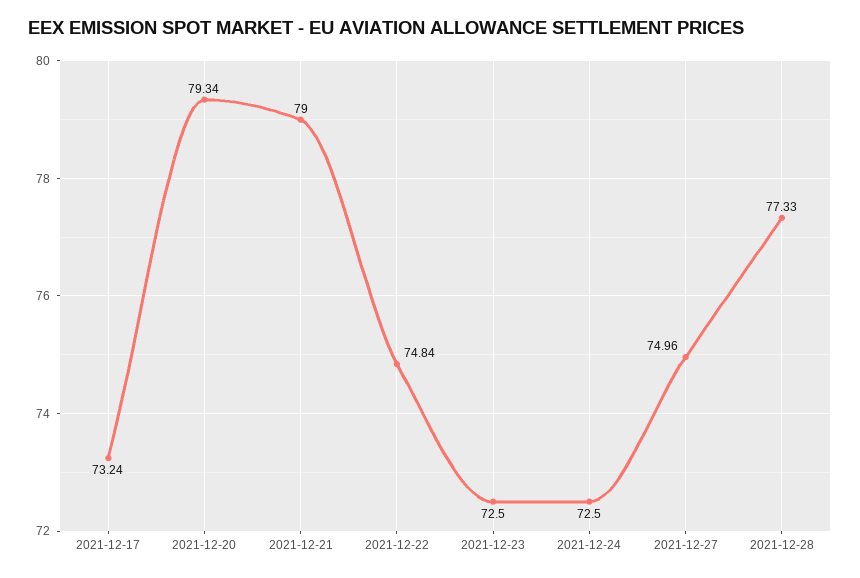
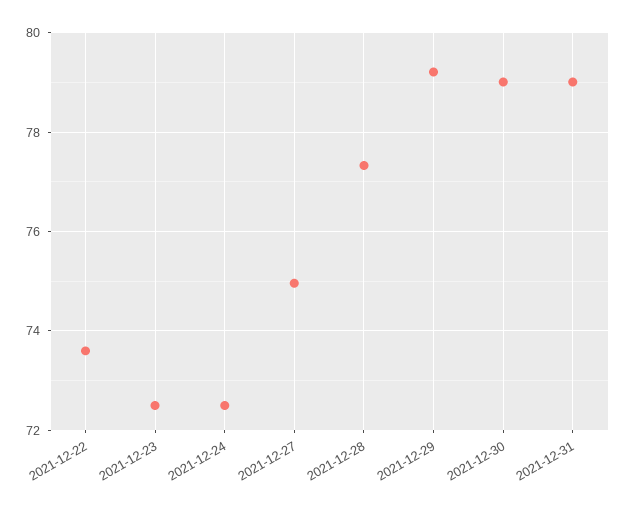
2021-12-17: 73.24 -> none
2021-12-20: 79.34 -> none
2021-12-21: 79 -> none
2021-12-22: 74.84 -> 73.6
2021-12-29: none -> 79.2
2021-12-30: none -> 79
2021-12-31: none -> 79

